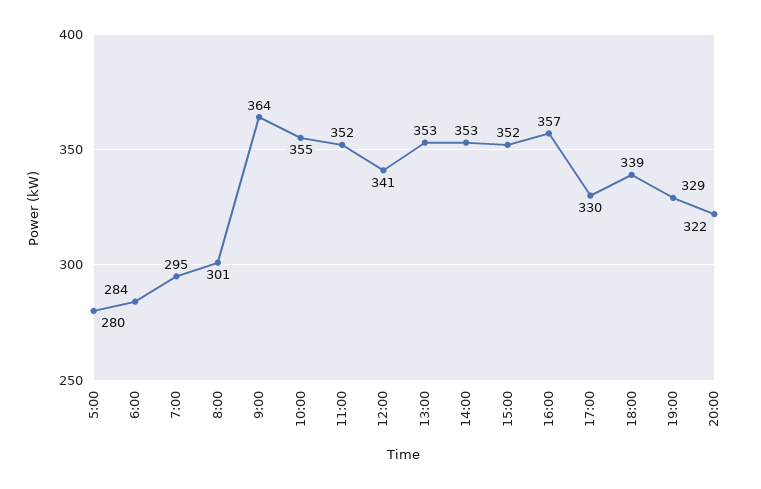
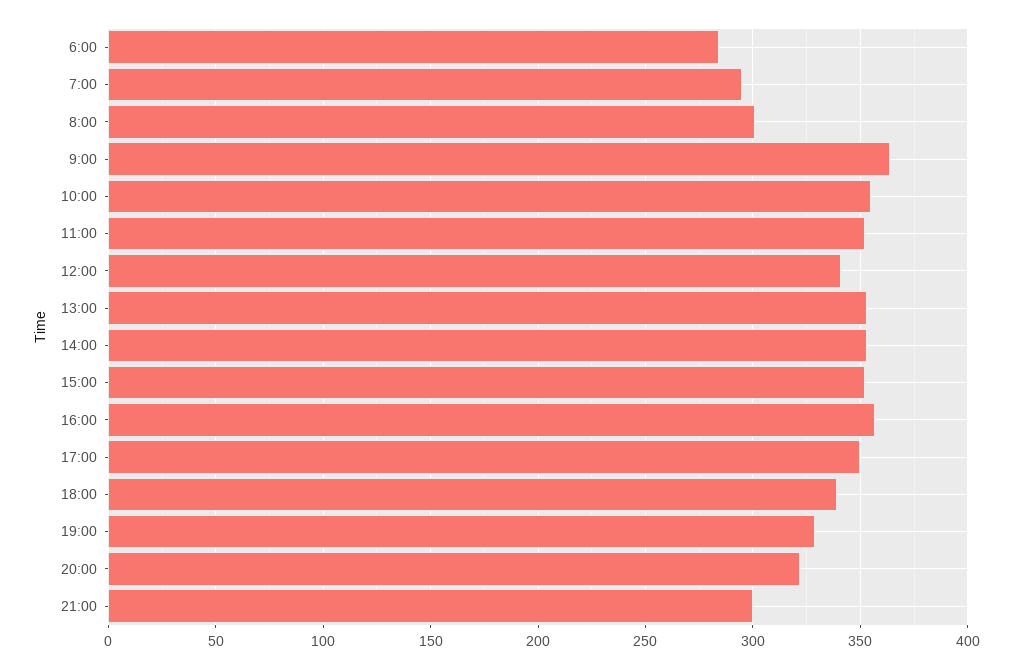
5:00: 280 -> none
17:00: 330 -> 350
21:00: none -> 300

